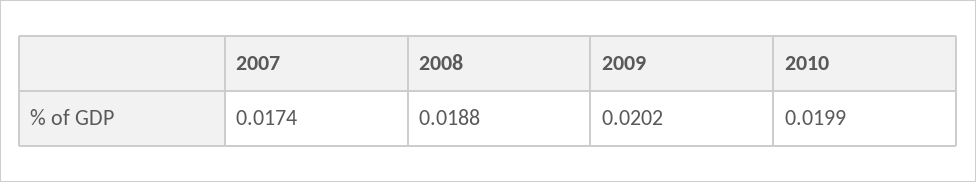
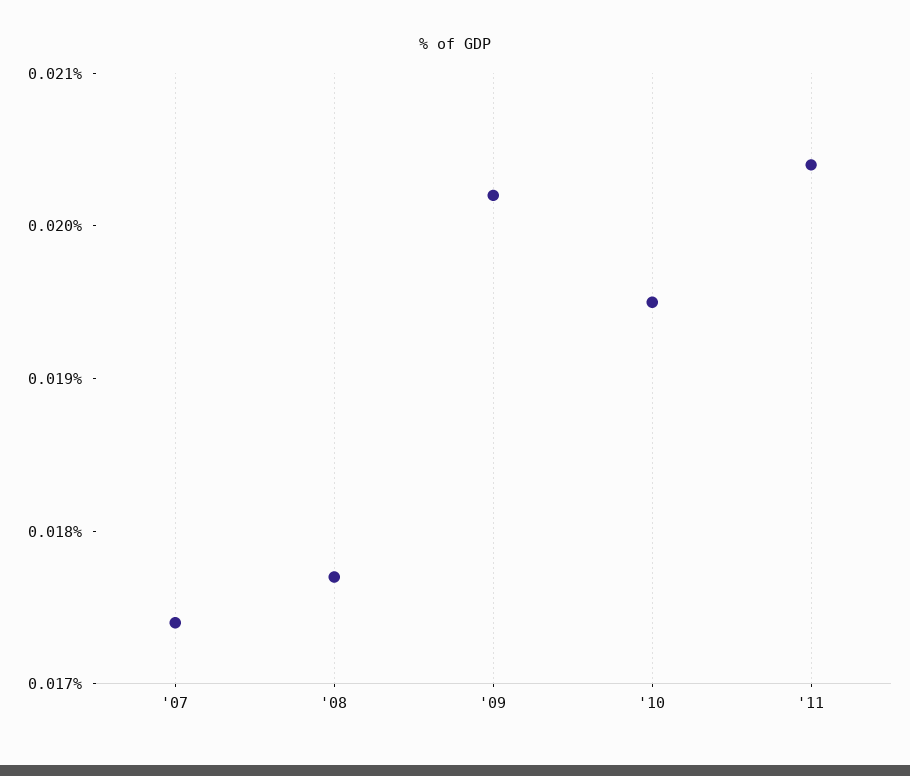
2008: 0.0188 -> 0.0177
2010: 0.0199 -> 0.0195
'11: none -> 0.0204

